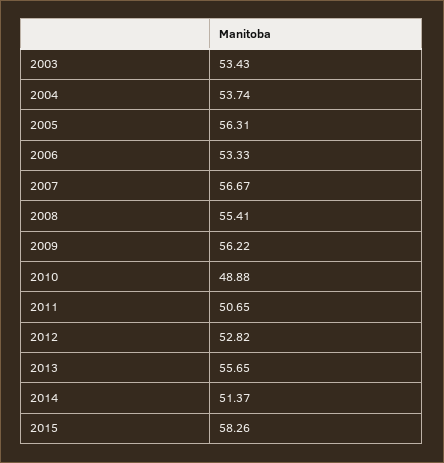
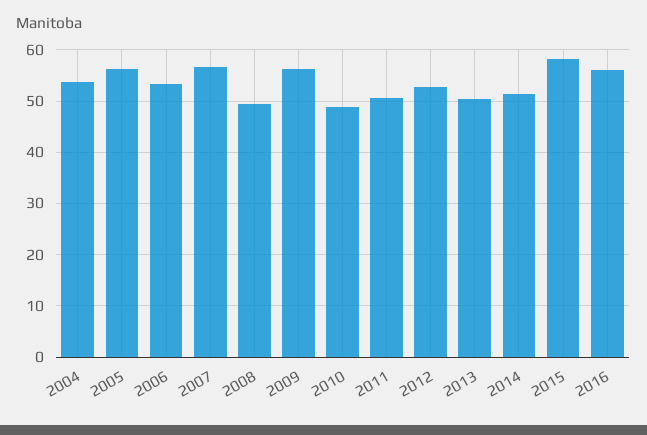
2003: 53.43 -> none
2008: 55.41 -> 50
2013: 55.65 -> 50
2016: none -> 56

